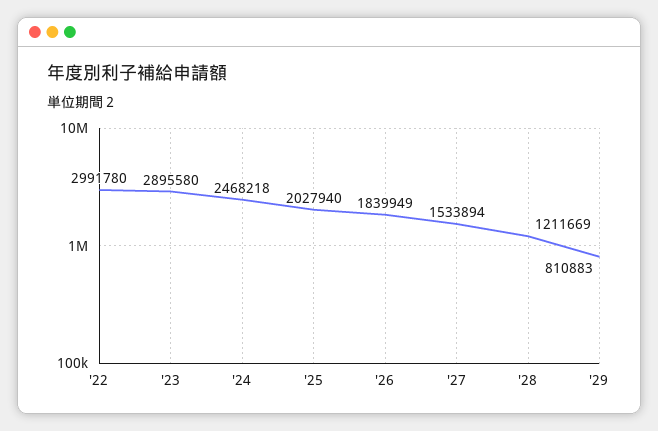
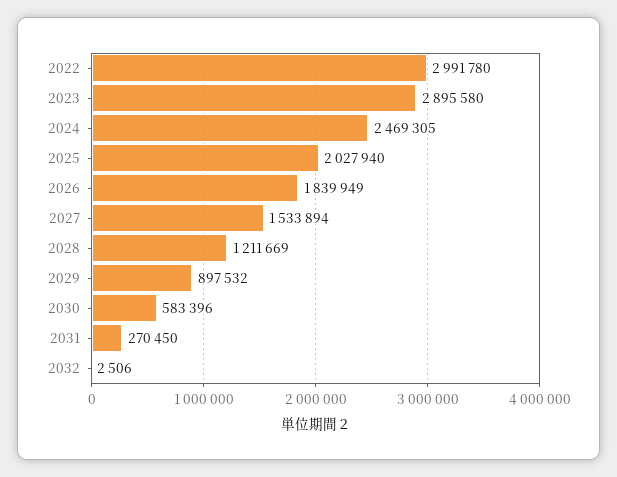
'24: 2468218 -> 2469305
'29: 810883 -> 897532
2030: none -> 583396
2031: none -> 270450
2032: none -> 2506

